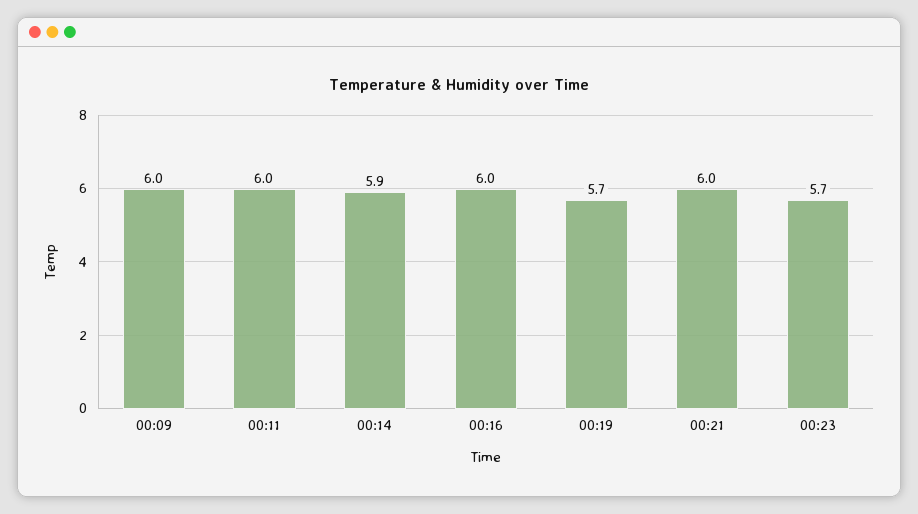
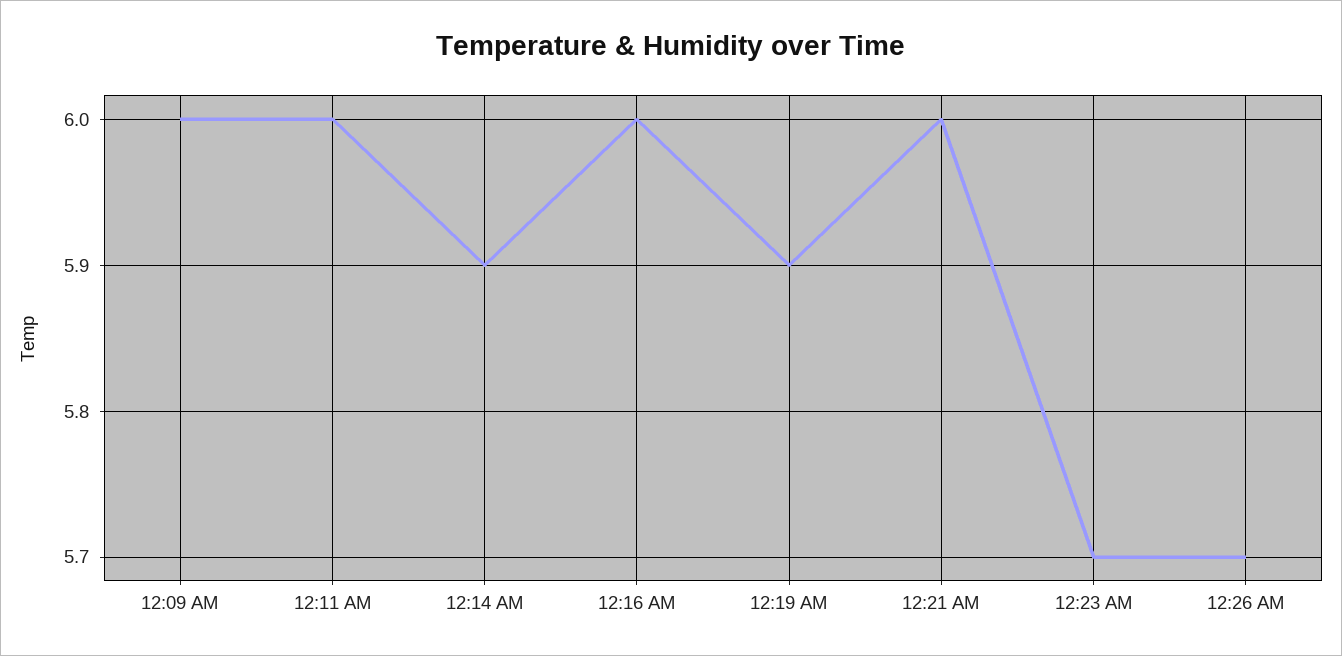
00:19: 5.7 -> 5.9
12:26 AM: none -> 5.7

